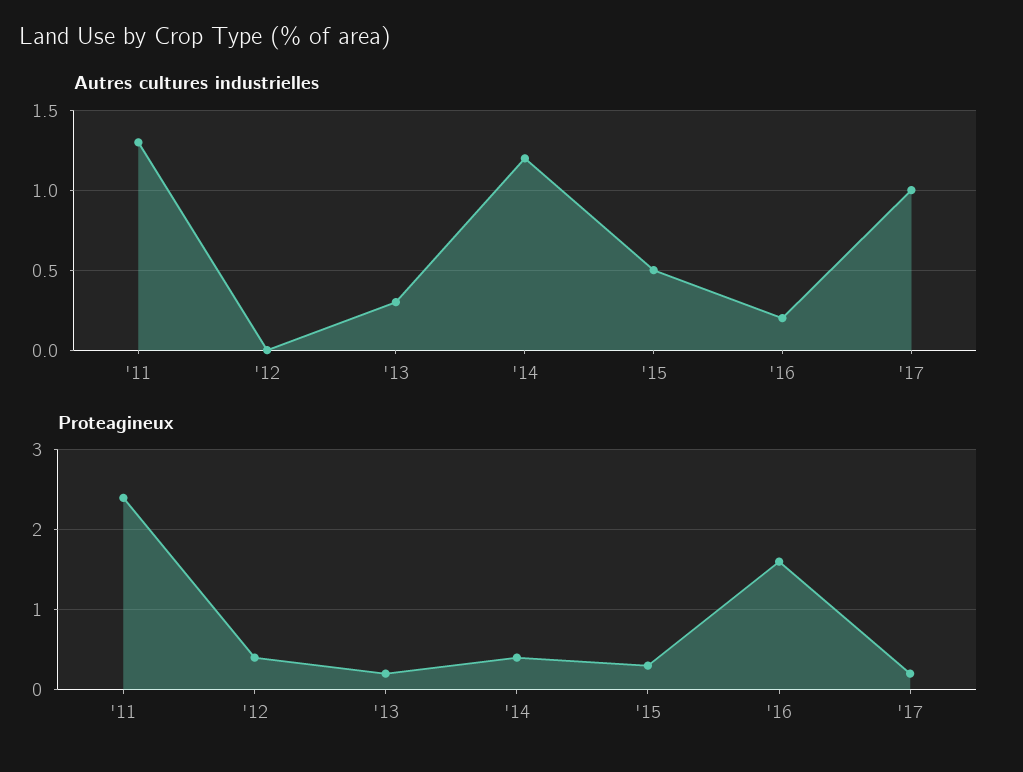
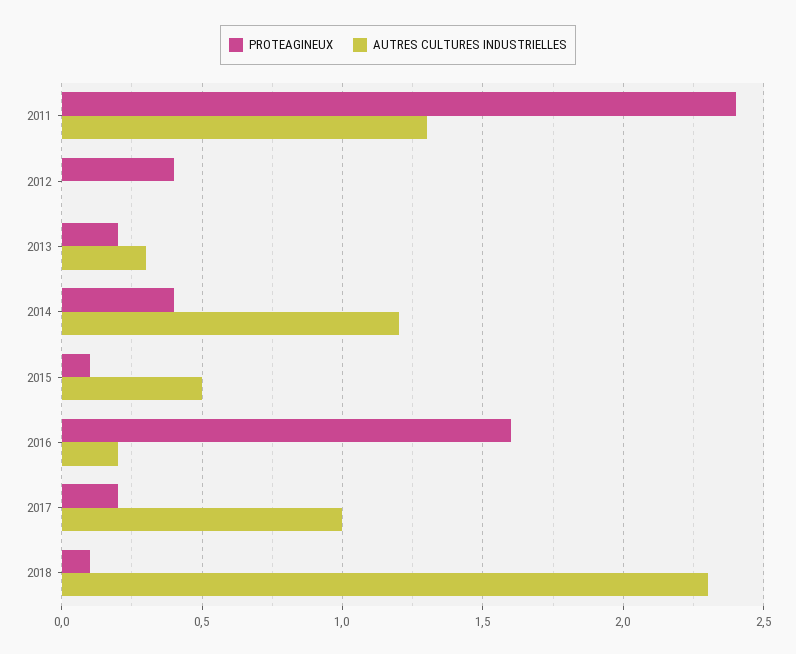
Proteagineux, '15: 0.3 -> 0.1
Proteagineux, 2018: none -> 0.1
Autres cultures industrielles, 2018: none -> 2.3

